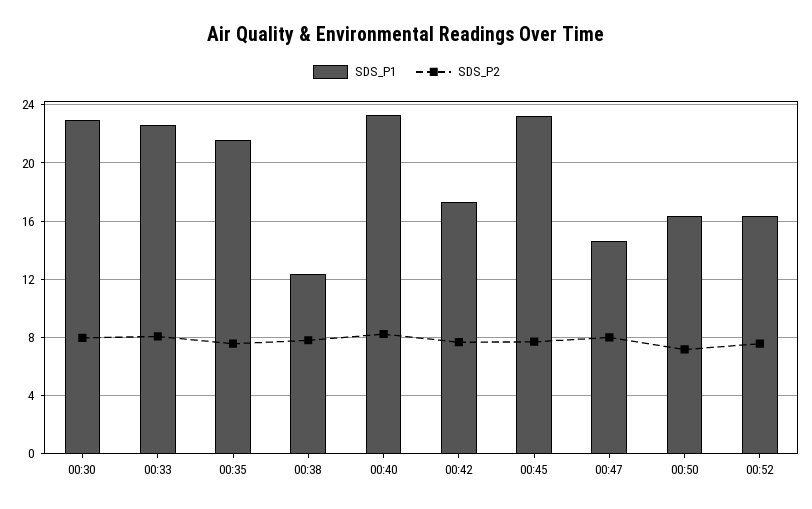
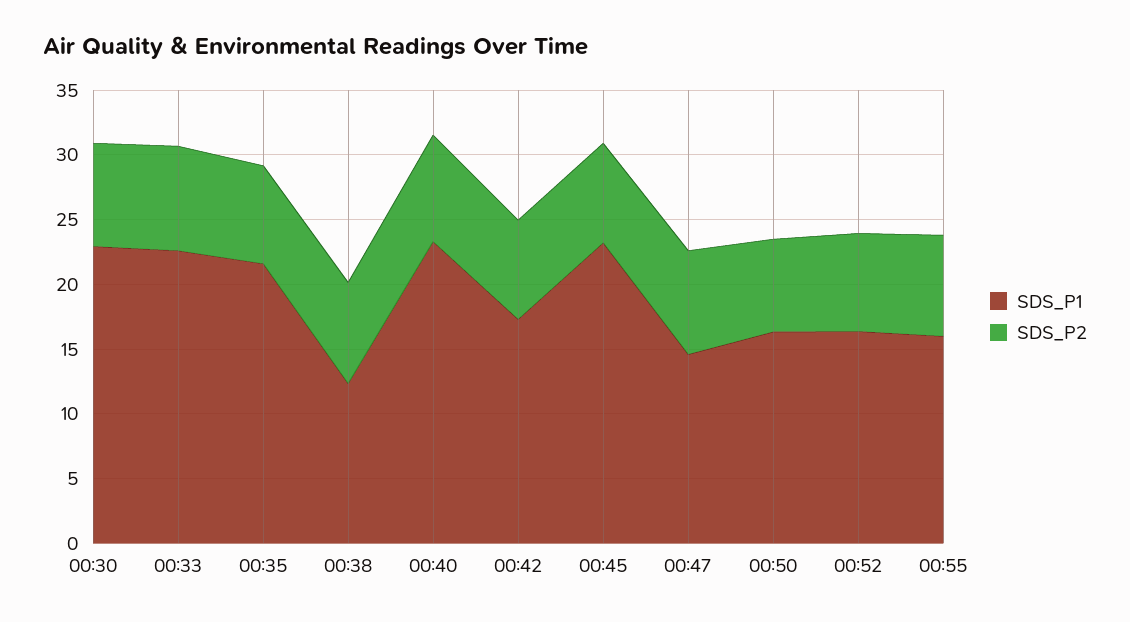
SDS_P1, 00:55: none -> 16
SDS_P2, 00:55: none -> 8

